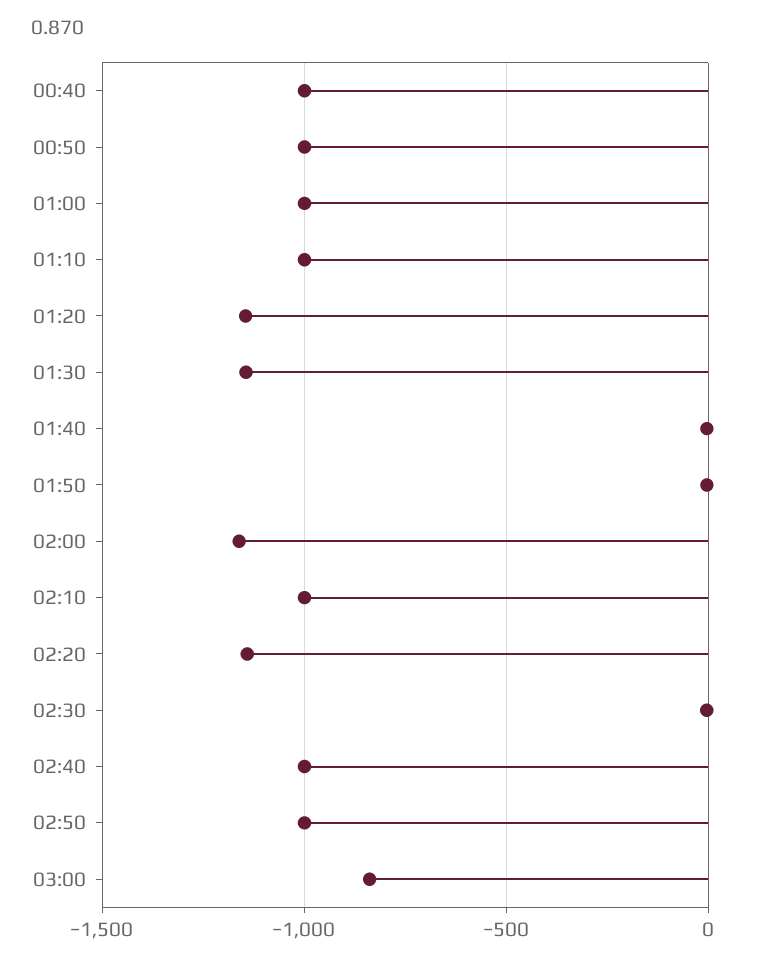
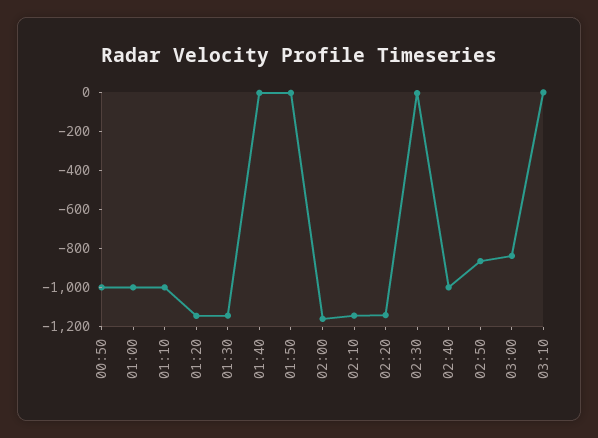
00:40: -1000 -> none
02:10: -1000 -> -1150
02:50: -1000 -> -850
03:10: none -> 0

